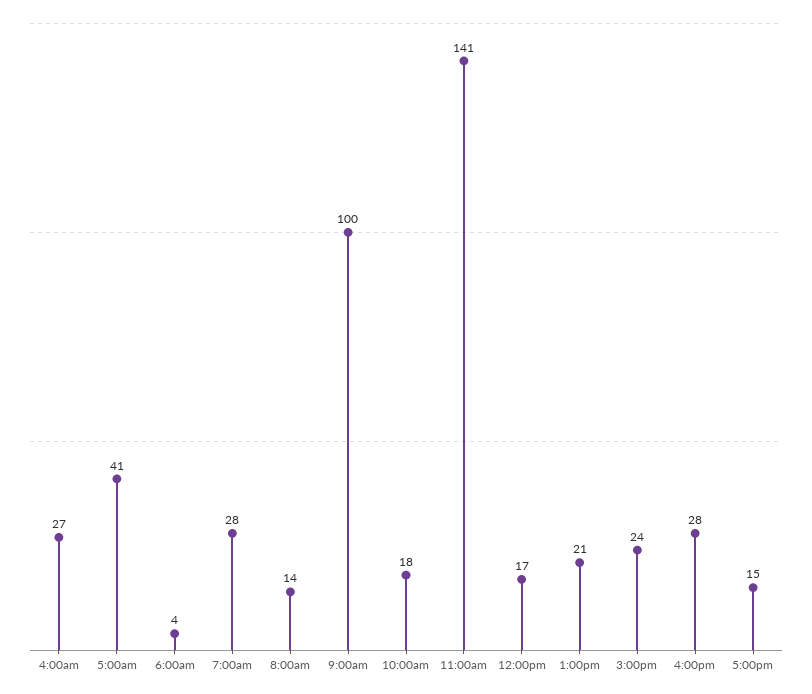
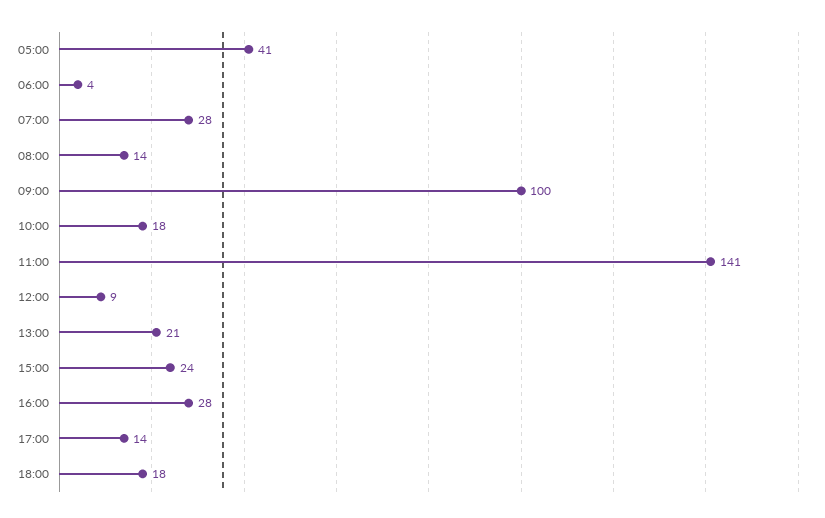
4:00am: 27 -> none
12:00pm: 17 -> 9
5:00pm: 15 -> 14
18:00: none -> 18

